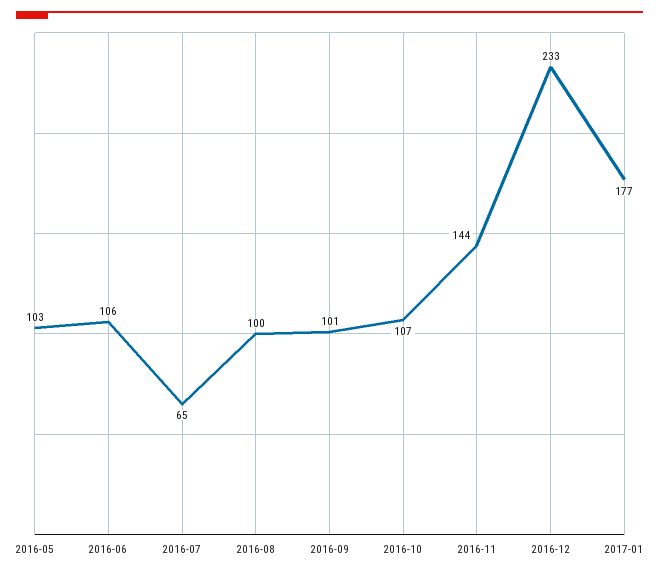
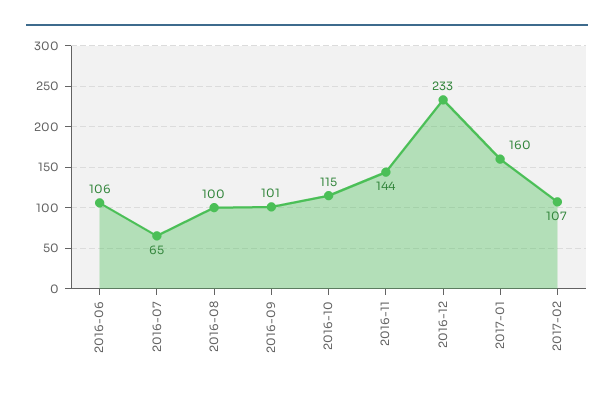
2016-05: 103 -> none
2016-10: 107 -> 115
2017-01: 177 -> 160
2017-02: none -> 107

